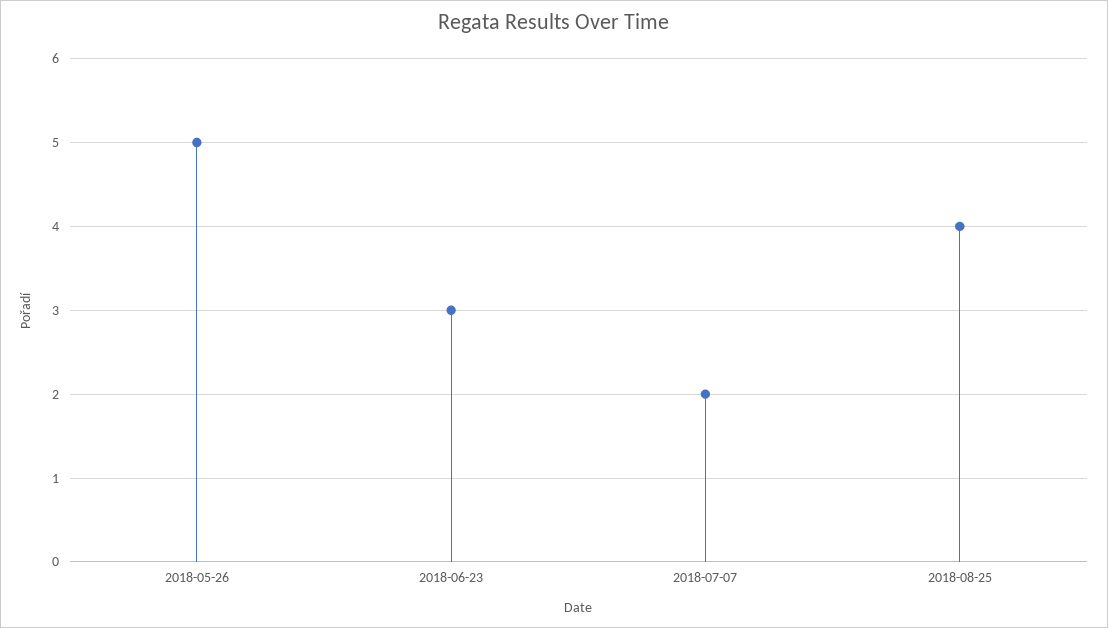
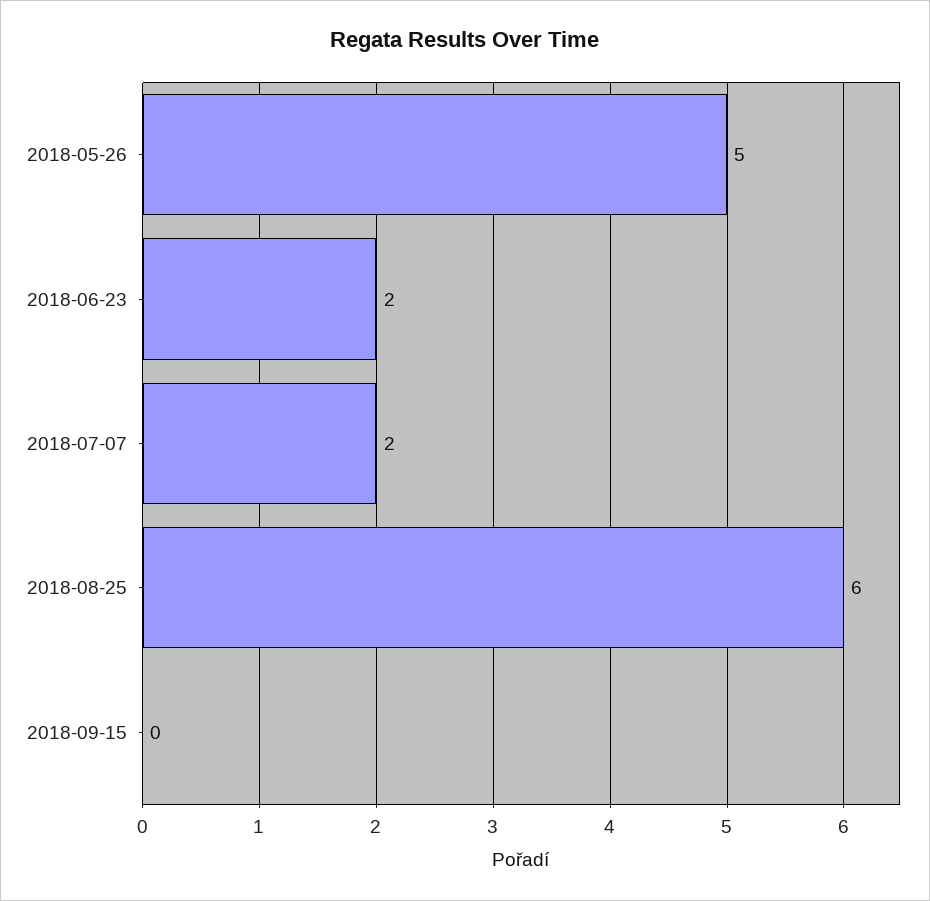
2018-06-23: 3 -> 2
2018-08-25: 4 -> 6
2018-09-15: none -> 0

